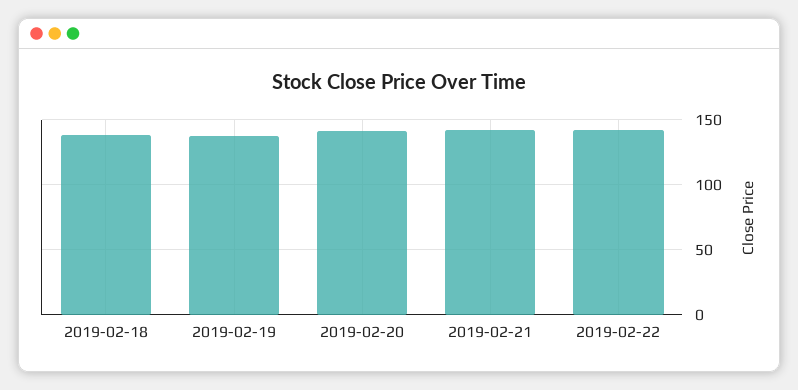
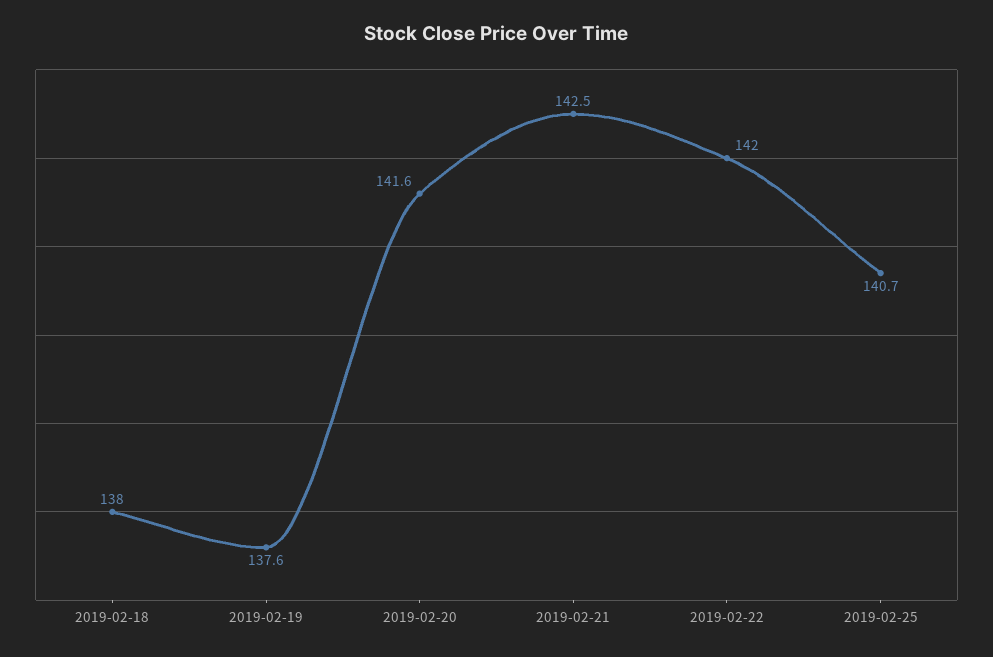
2019-02-25: none -> 140.7

